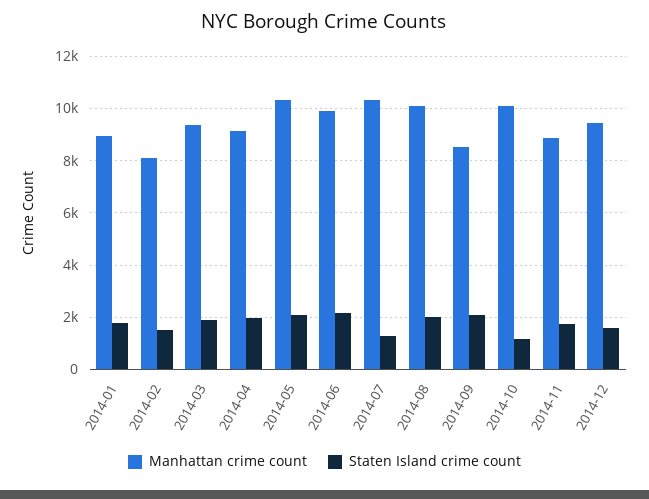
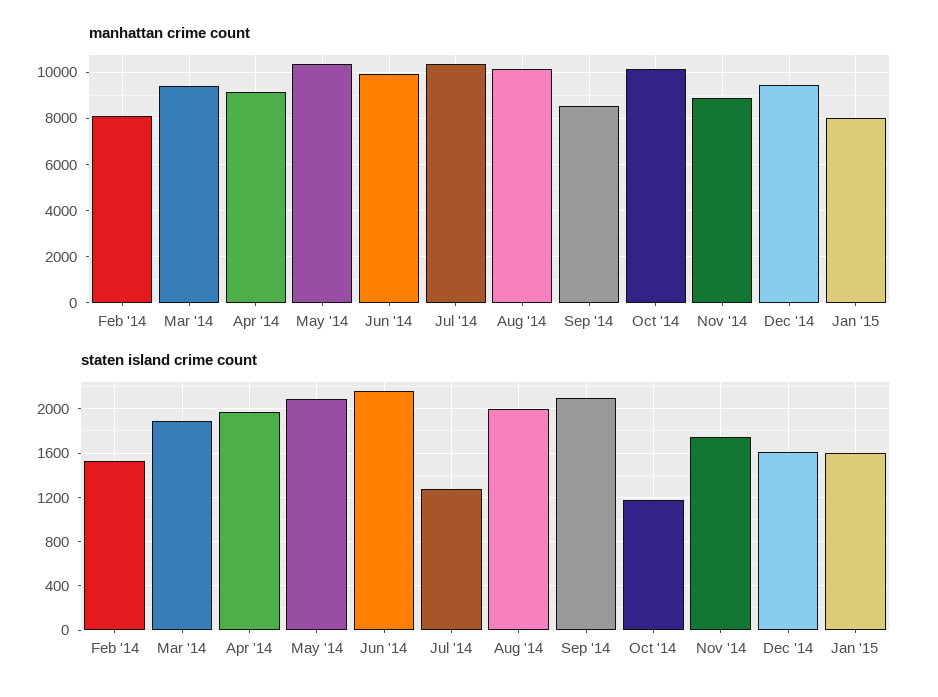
Manhattan crime count, 2014-01: 9000 -> none
Staten Island crime count, 2014-01: 1750 -> none
Manhattan crime count, Jan '15: none -> 8000
Staten Island crime count, Jan '15: none -> 1600

